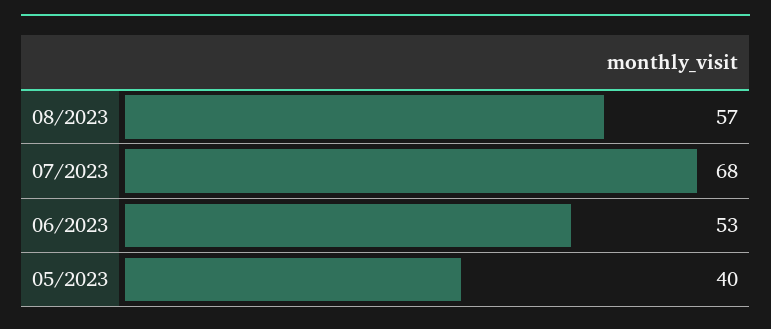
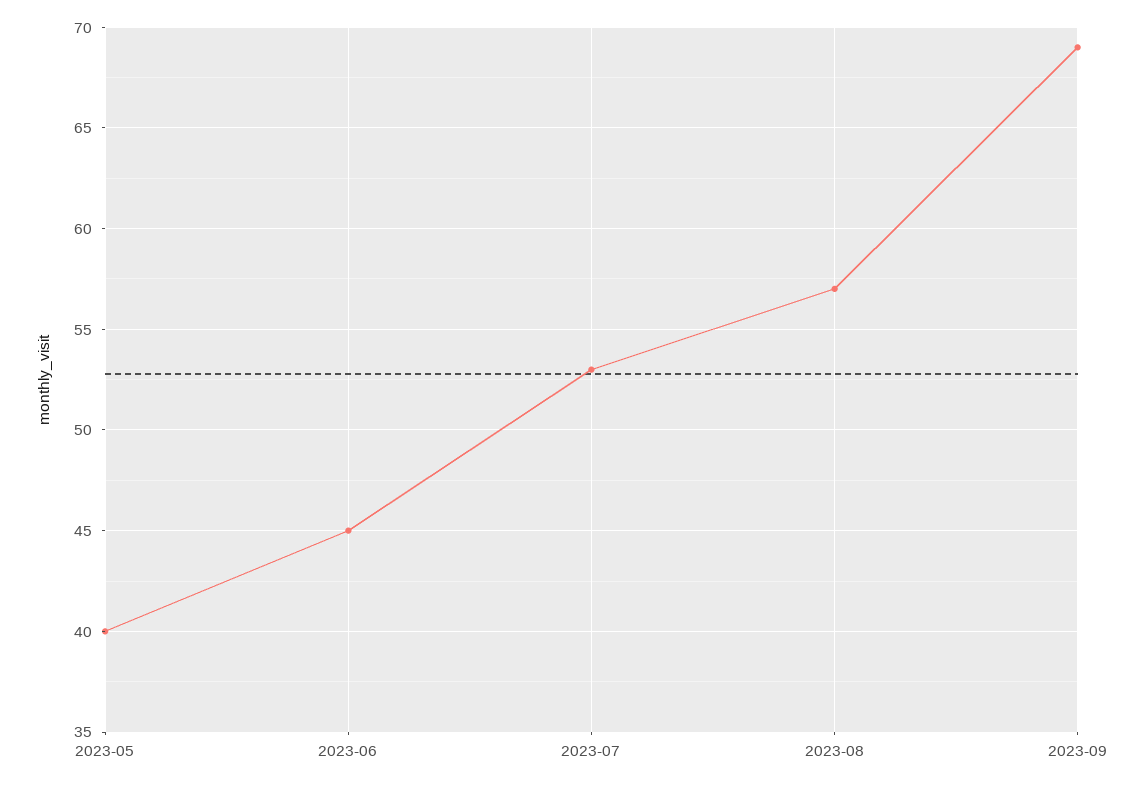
07/2023: 68 -> 53
06/2023: 53 -> 45
2023-09: none -> 69

